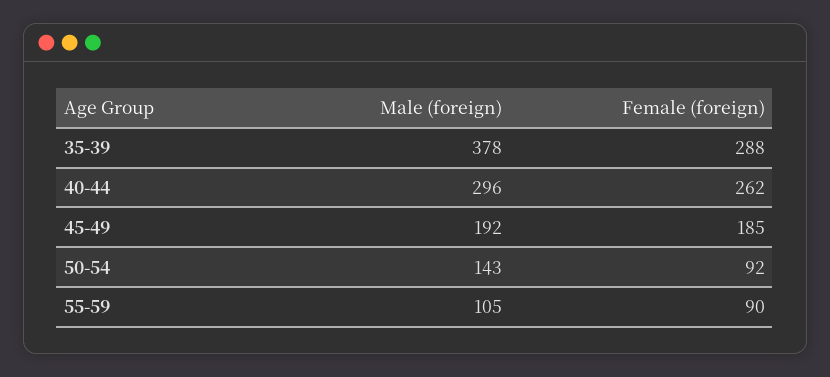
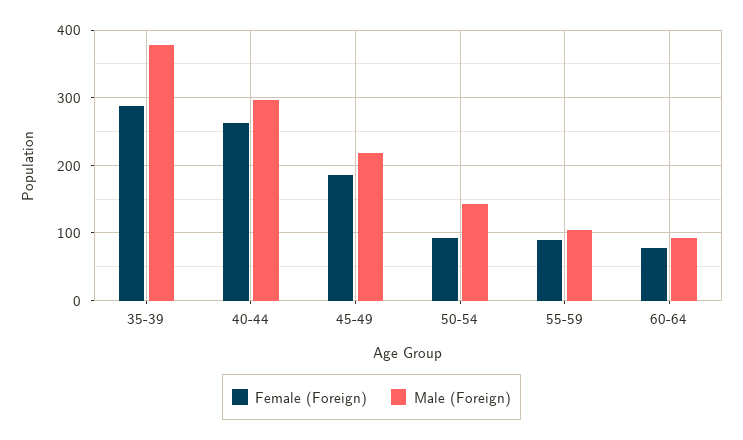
Male (foreign), 45-49: 192 -> 220
Female (foreign), 60-64: none -> 80
Male (foreign), 60-64: none -> 90

